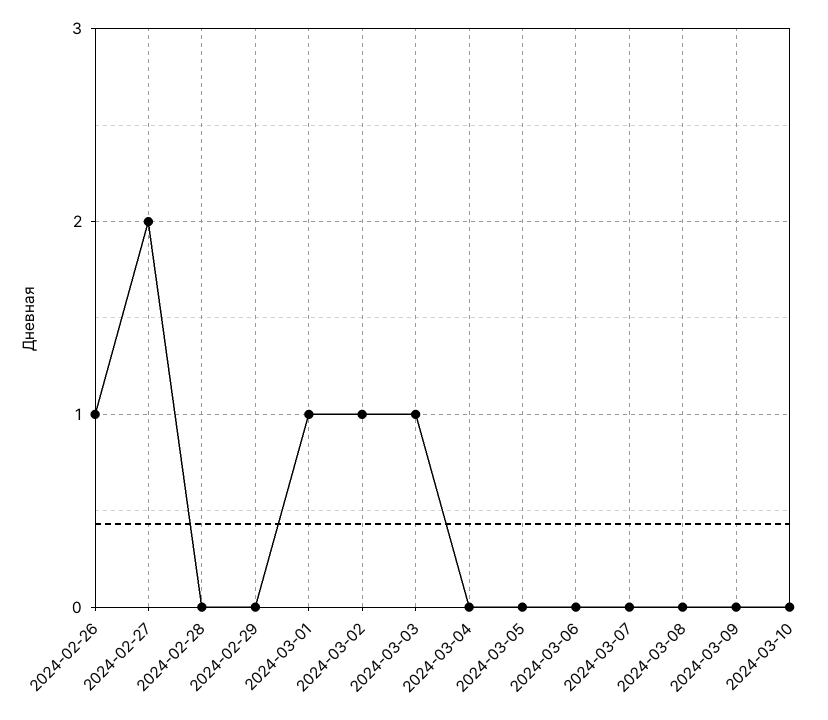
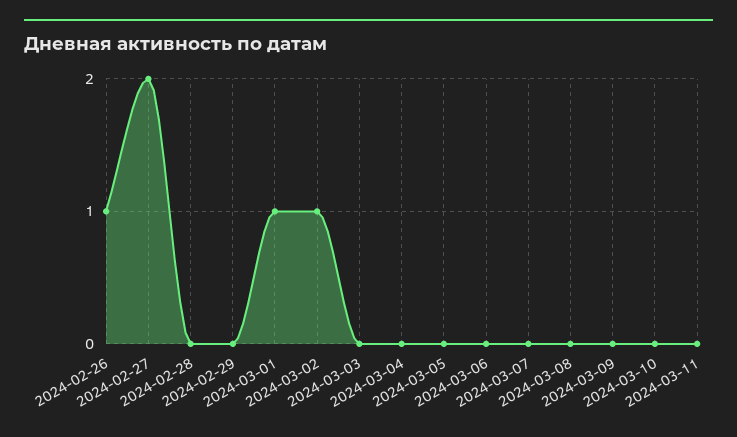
2024-03-03: 1 -> 0
2024-03-11: none -> 0

